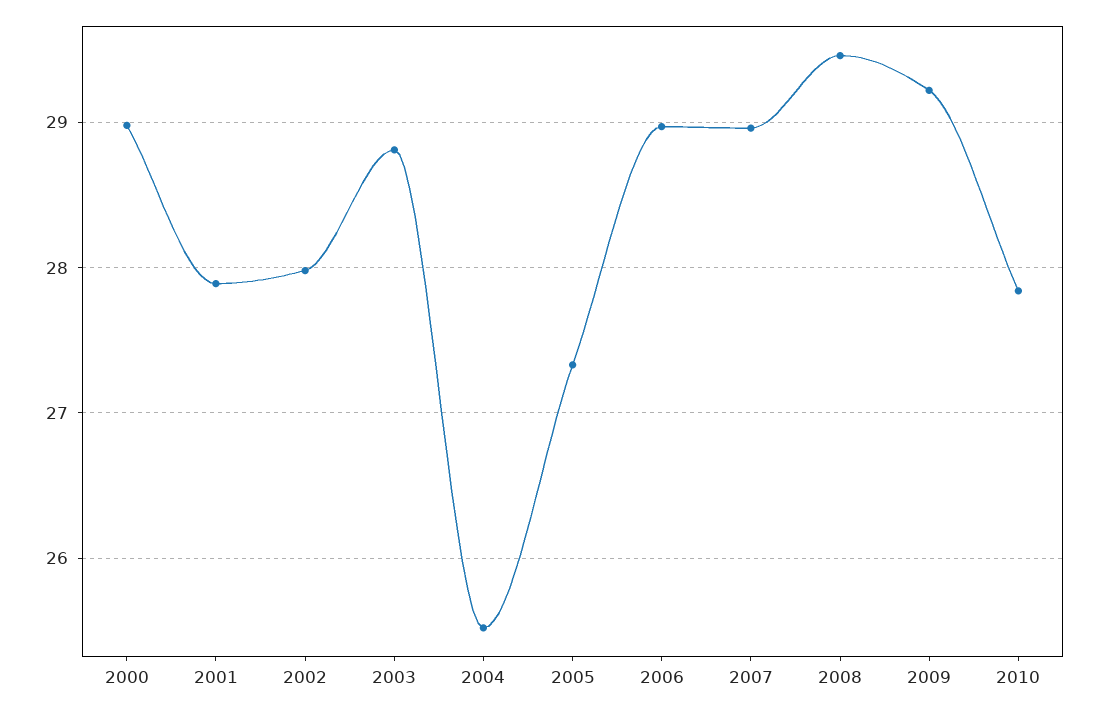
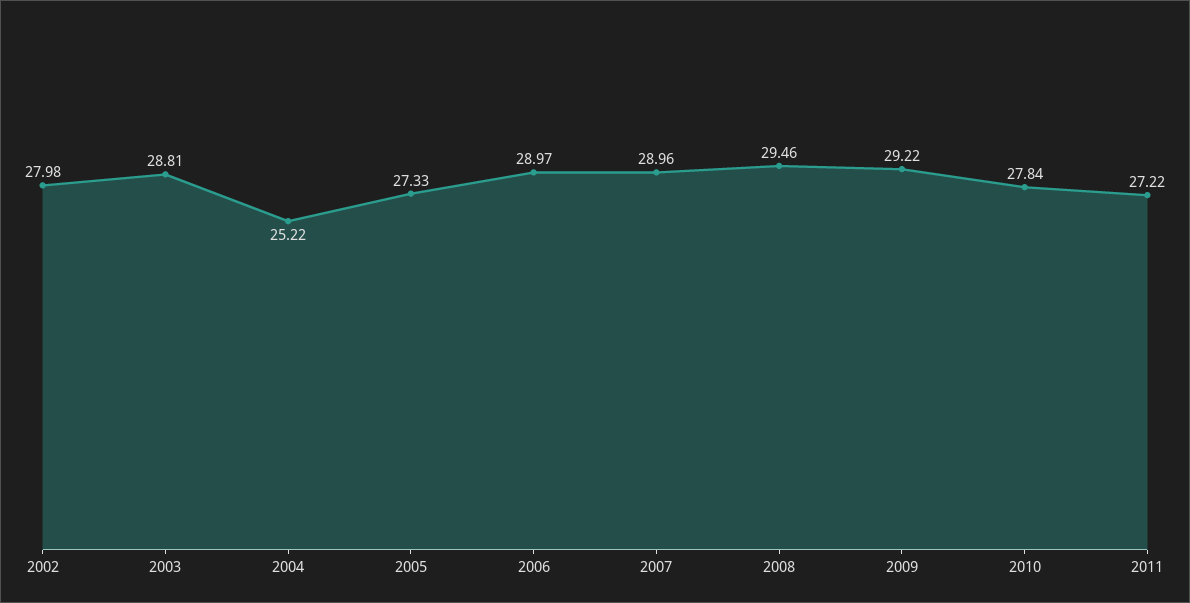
2000: 29 -> none
2001: 27.9 -> none
2004: 25.5 -> 25.22
2011: none -> 27.22

